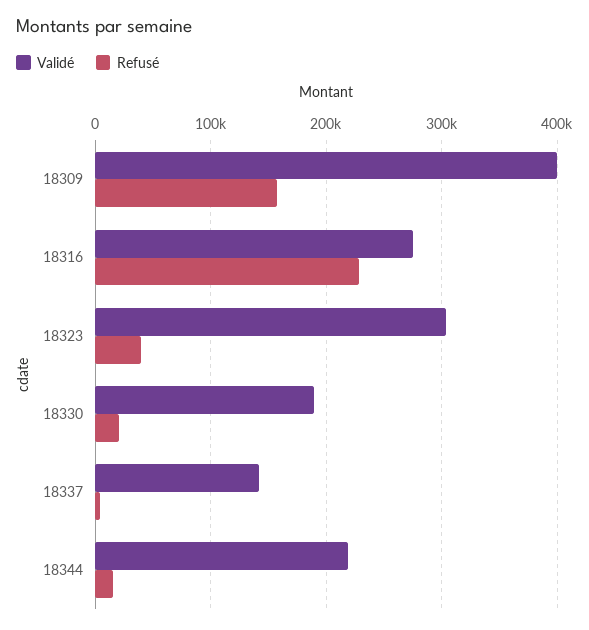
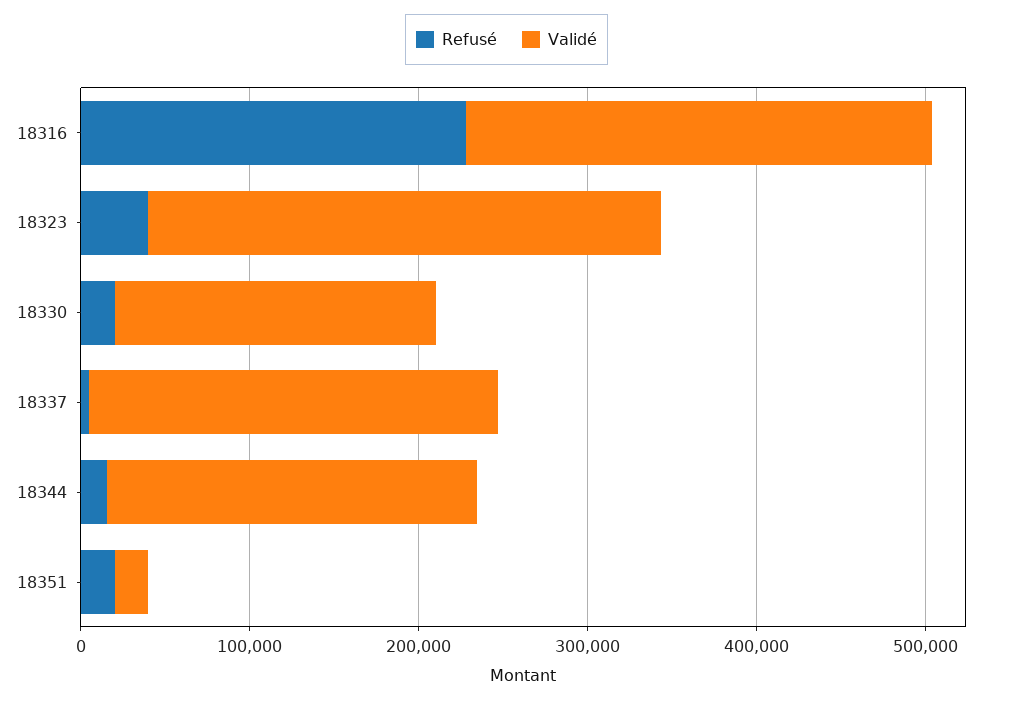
Validé, 18309: 400000 -> none
Refusé, 18309: 160000 -> none
Validé, 18337: 140000 -> 240000
Refusé, 18351: none -> 20000
Validé, 18351: none -> 20000

